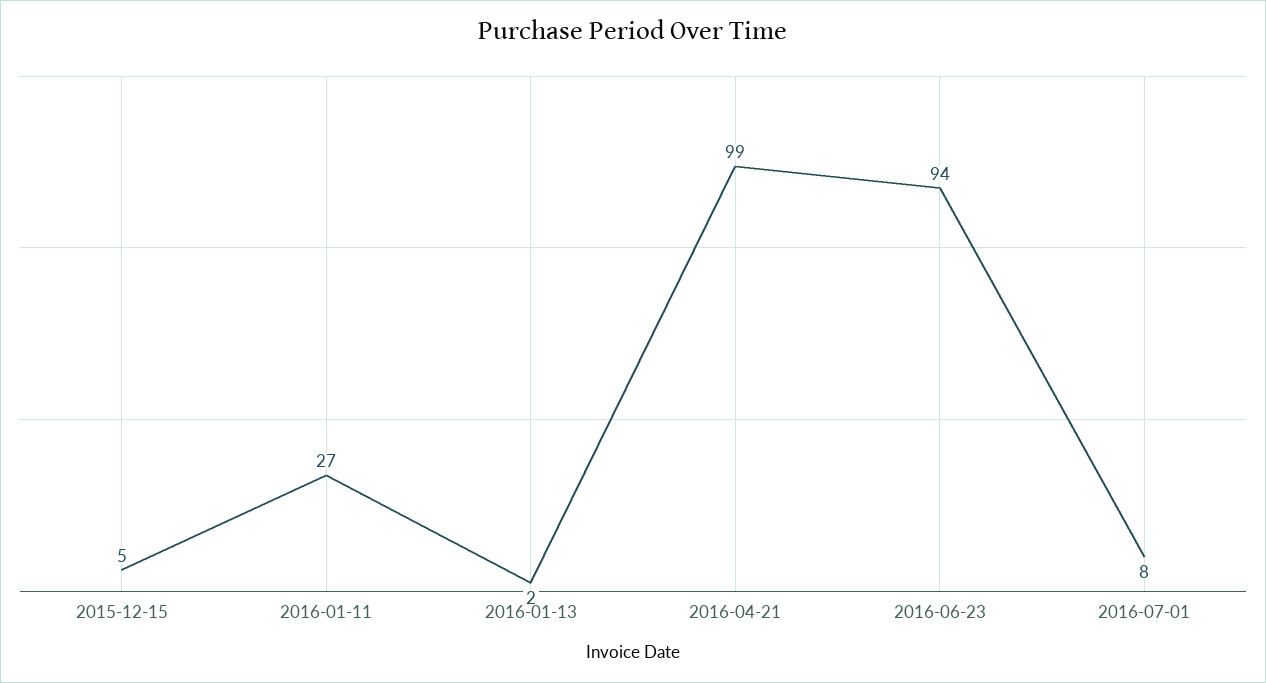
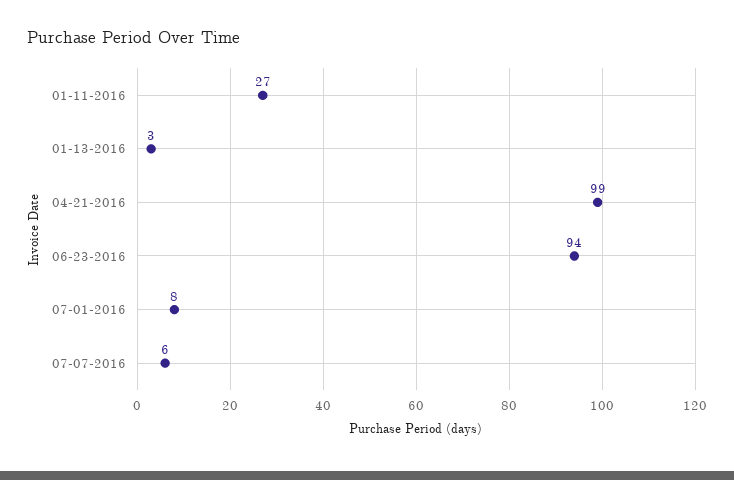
2015-12-15: 5 -> none
2016-01-13: 2 -> 3
07-07-2016: none -> 6

